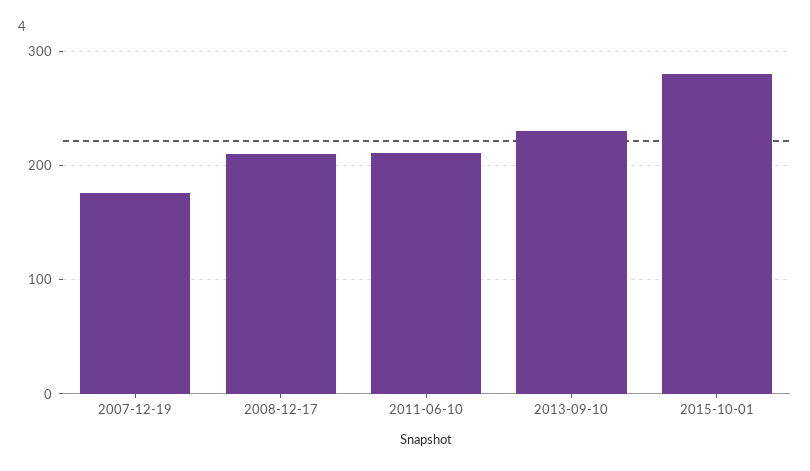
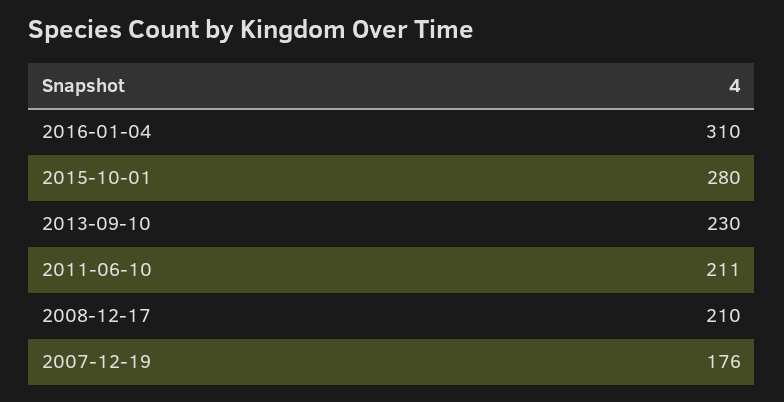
2016-01-04: none -> 310

